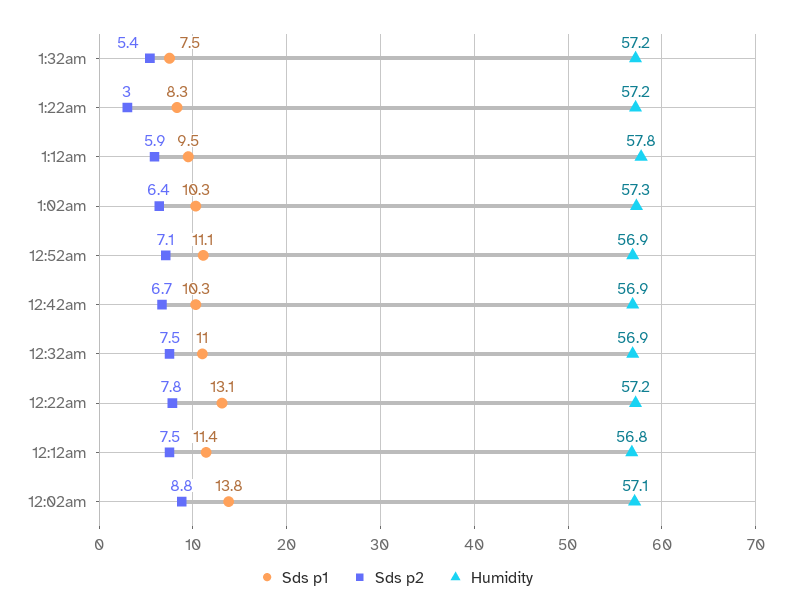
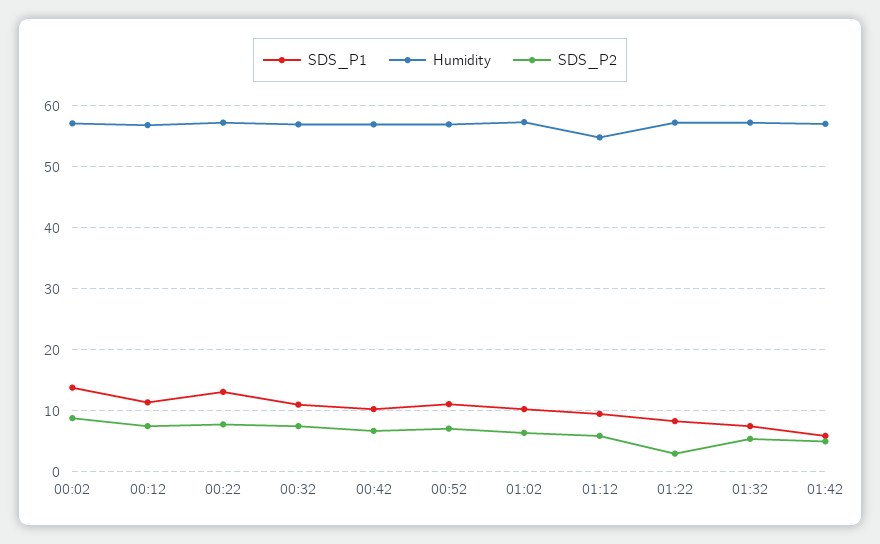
Humidity, 1:12am: 57.8 -> 55
Sds p1, 01:42: none -> 6
Humidity, 01:42: none -> 57
Sds p2, 01:42: none -> 5

